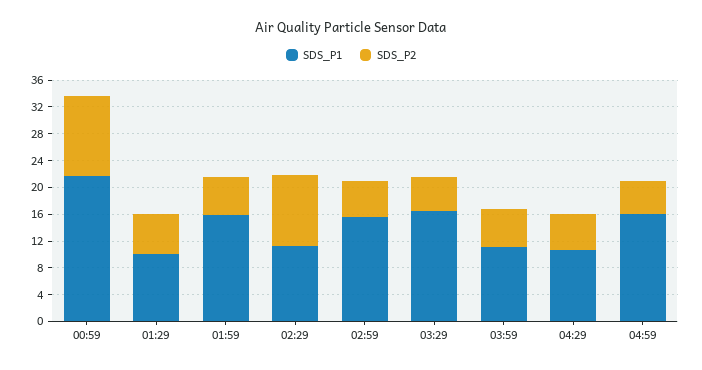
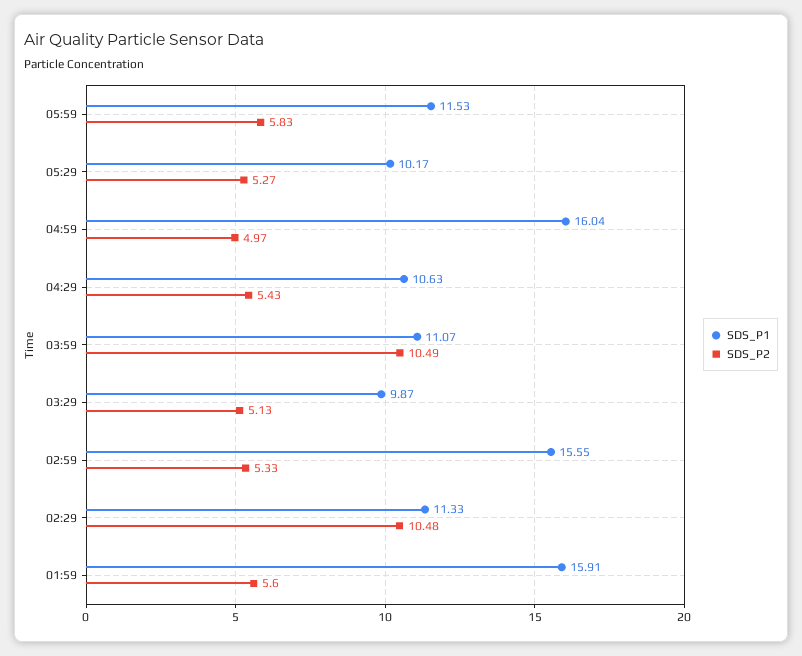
SDS_P1, 00:59: 22 -> none
SDS_P2, 00:59: 12 -> none
SDS_P1, 01:29: 10 -> none
SDS_P2, 01:29: 6 -> none
SDS_P1, 03:29: 16 -> 9.87
SDS_P2, 03:59: 6 -> 10.49
SDS_P1, 05:59: none -> 11.53
SDS_P2, 05:59: none -> 5.83
SDS_P1, 05:29: none -> 10.17
SDS_P2, 05:29: none -> 5.27

